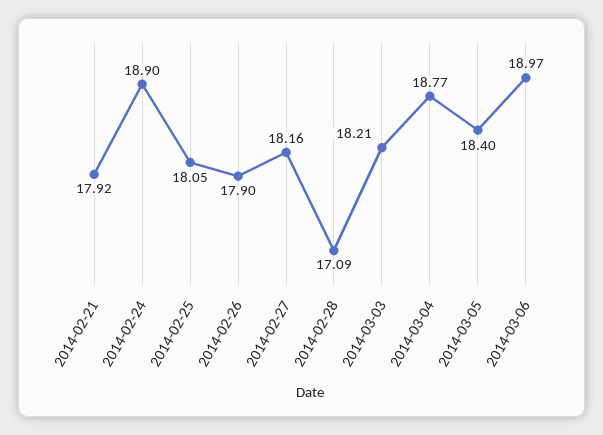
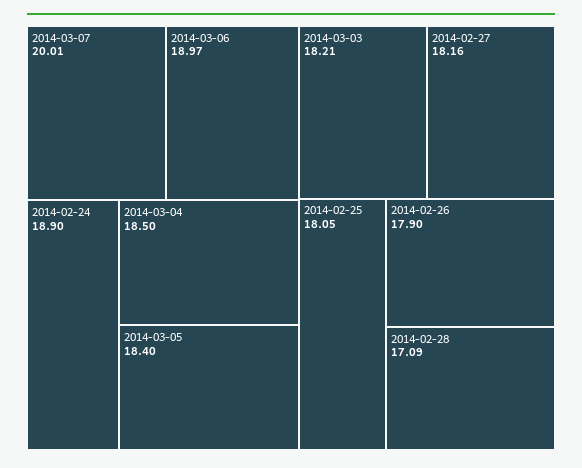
2014-02-21: 17.92 -> none
2014-03-04: 18.77 -> 18.5
2014-03-07: none -> 20.01

